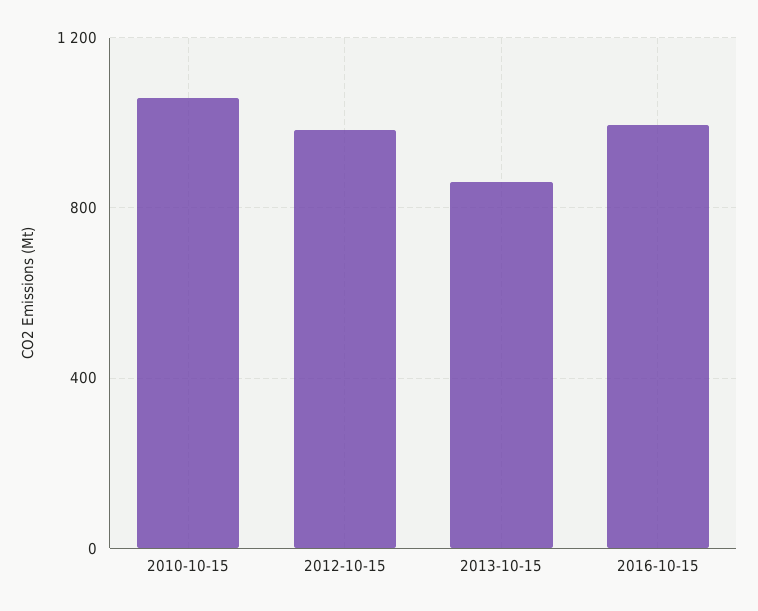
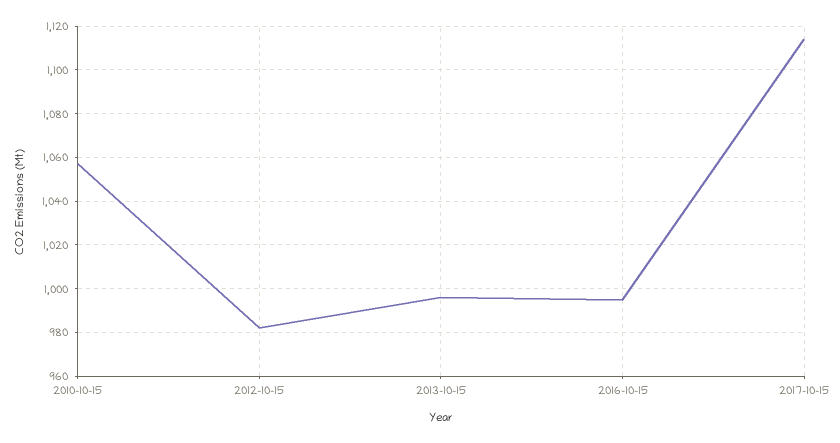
2013-10-15: 850 -> 995
2017-10-15: none -> 1115

